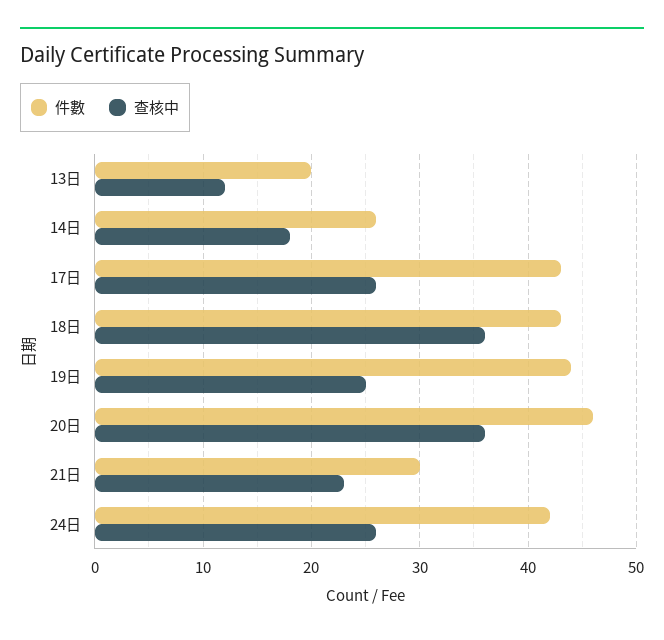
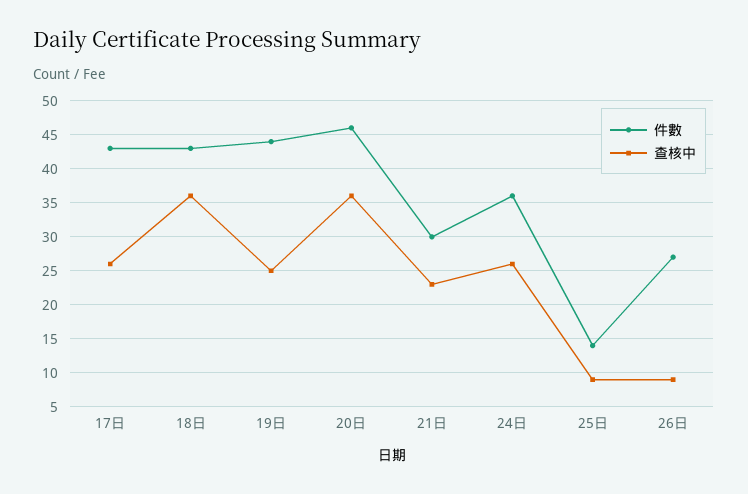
件數, 13日: 20 -> none
查核中, 13日: 12 -> none
件數, 14日: 26 -> none
查核中, 14日: 18 -> none
件數, 24日: 42 -> 36
件數, 25日: none -> 14
查核中, 25日: none -> 9
件數, 26日: none -> 27
查核中, 26日: none -> 9

